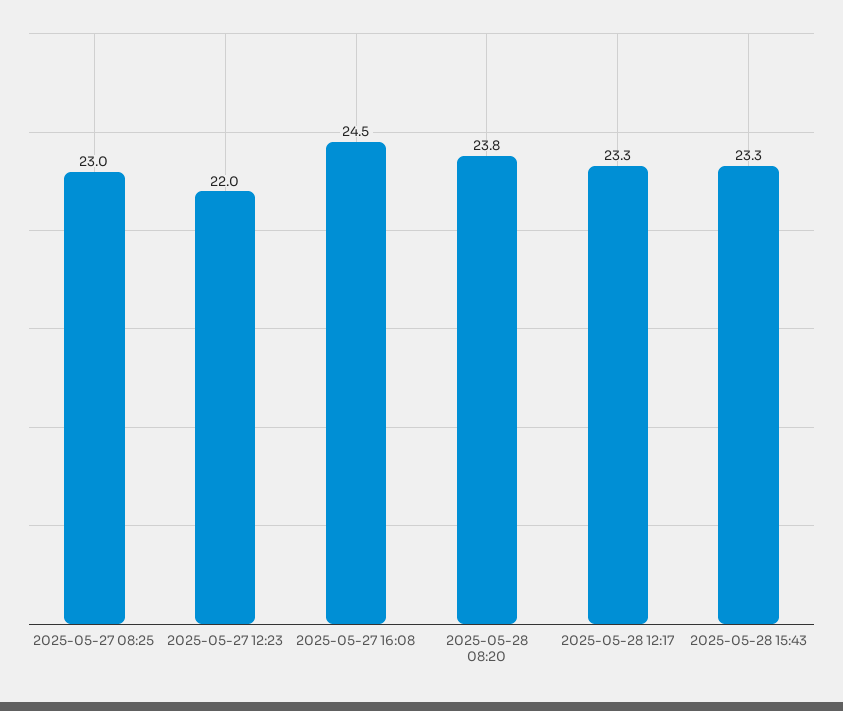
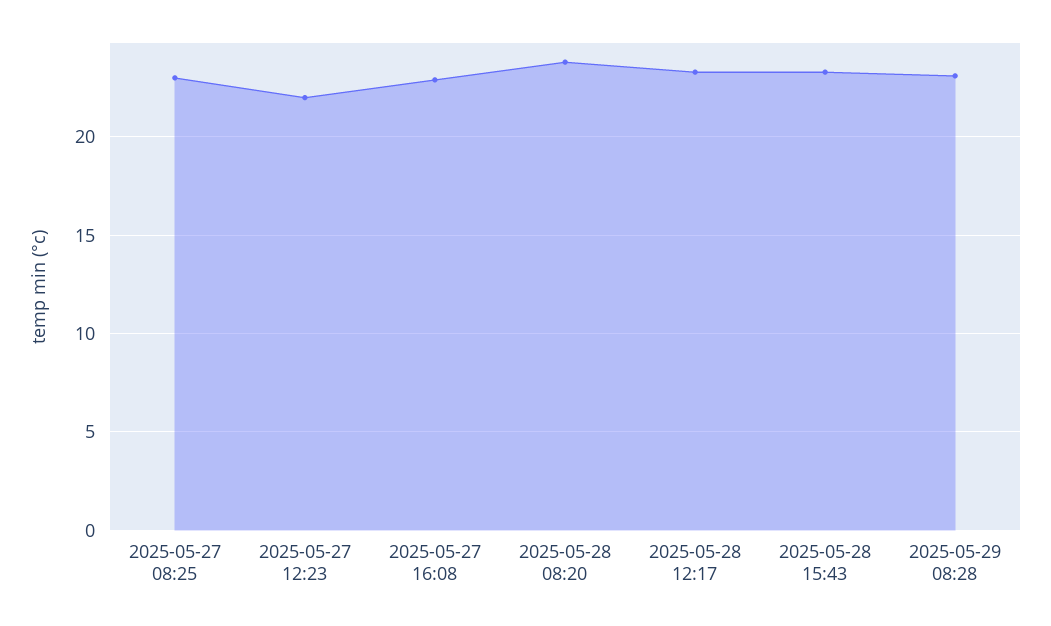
2025-05-27 16:08: 24.5 -> 23
2025-05-29 08:28: none -> 23

